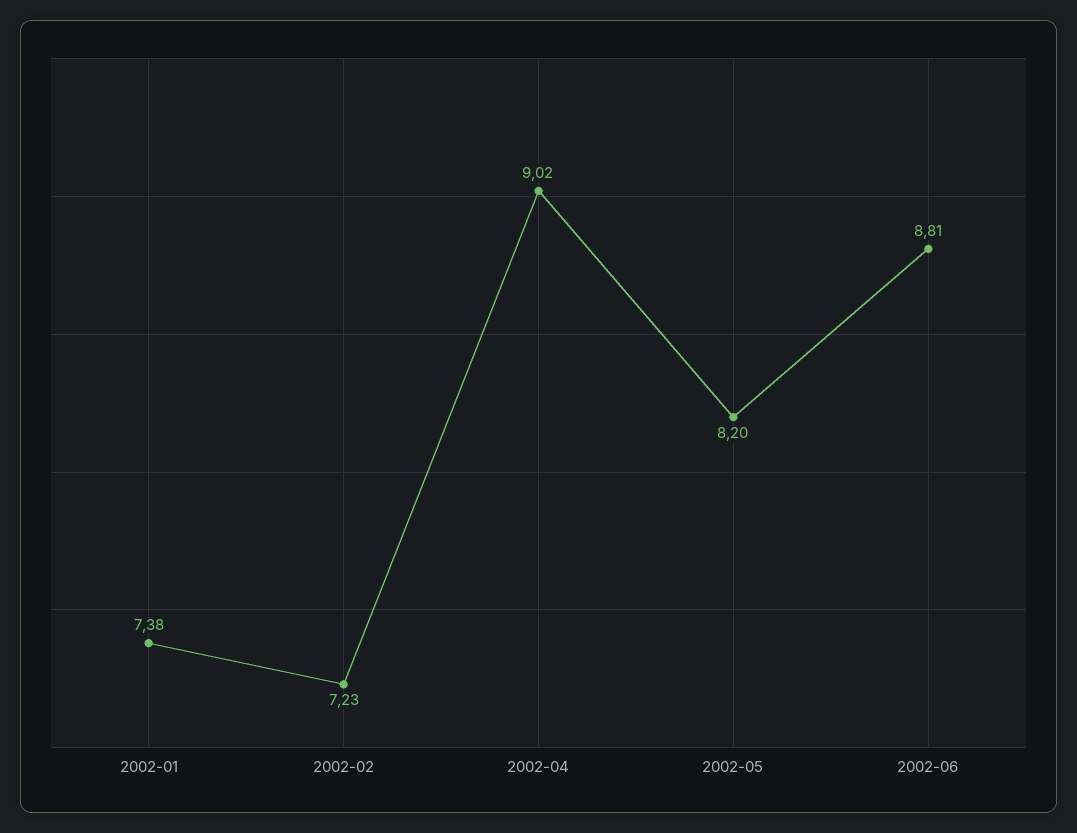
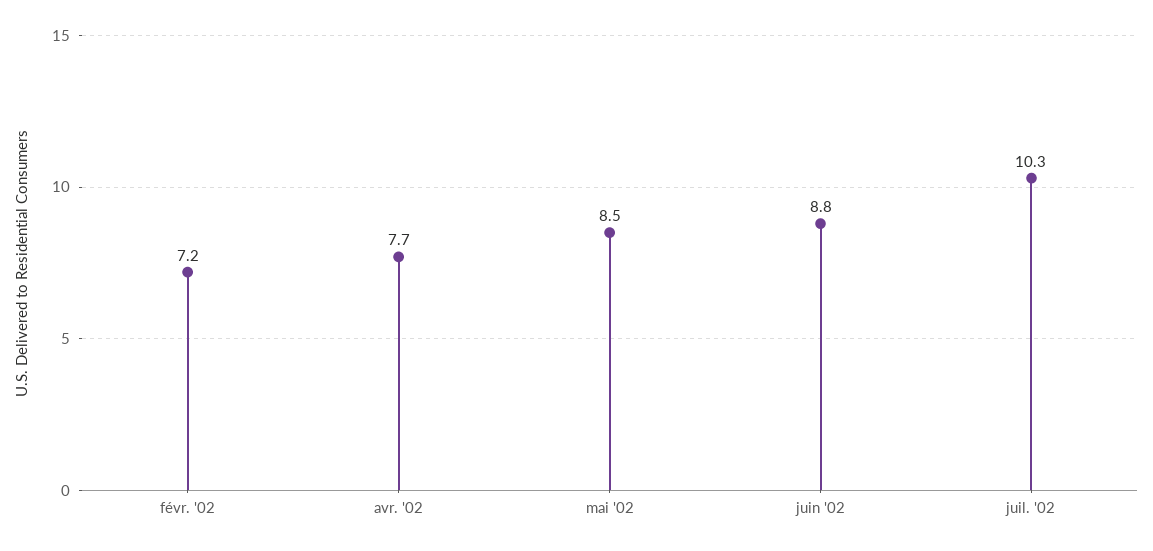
2002-01: 7.38 -> none
2002-04: 9.02 -> 7.7
2002-05: 8.2 -> 8.5
juil. '02: none -> 10.3

